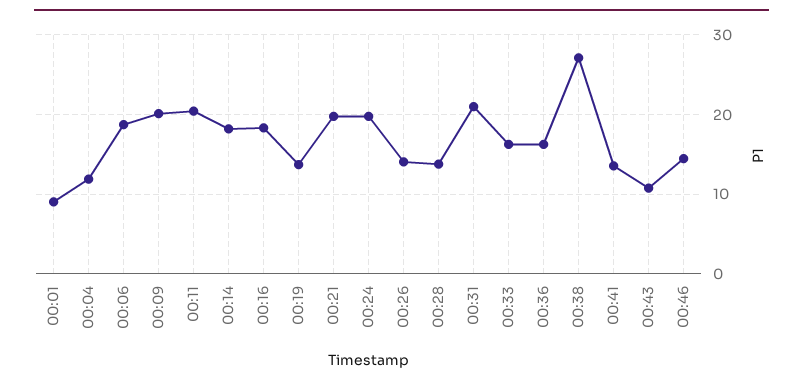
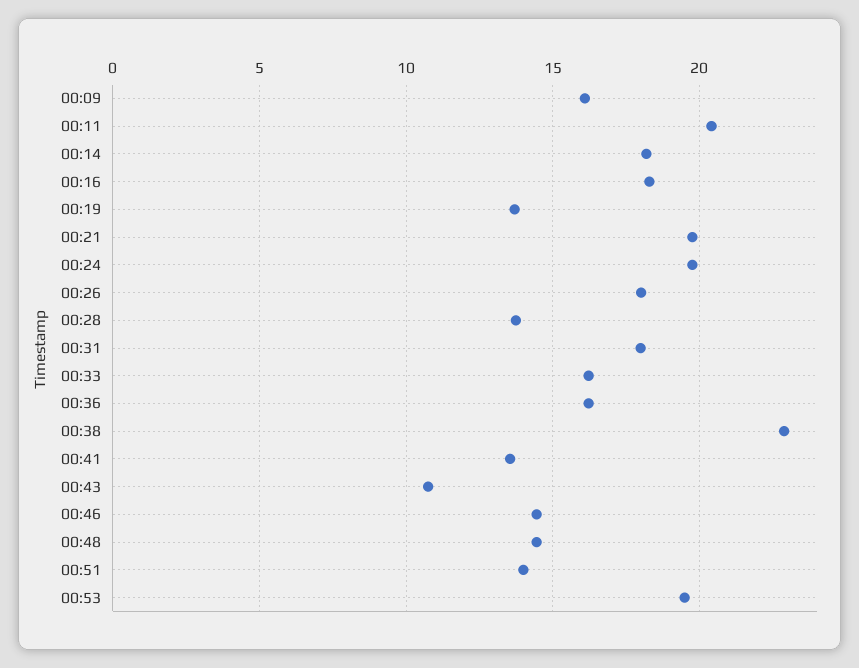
00:01: 9 -> none
00:04: 12 -> none
00:06: 19 -> none
00:09: 20 -> 16
00:26: 14 -> 18
00:31: 21 -> 18
00:38: 27 -> 23
00:48: none -> 14.5
00:51: none -> 14
00:53: none -> 19.5

